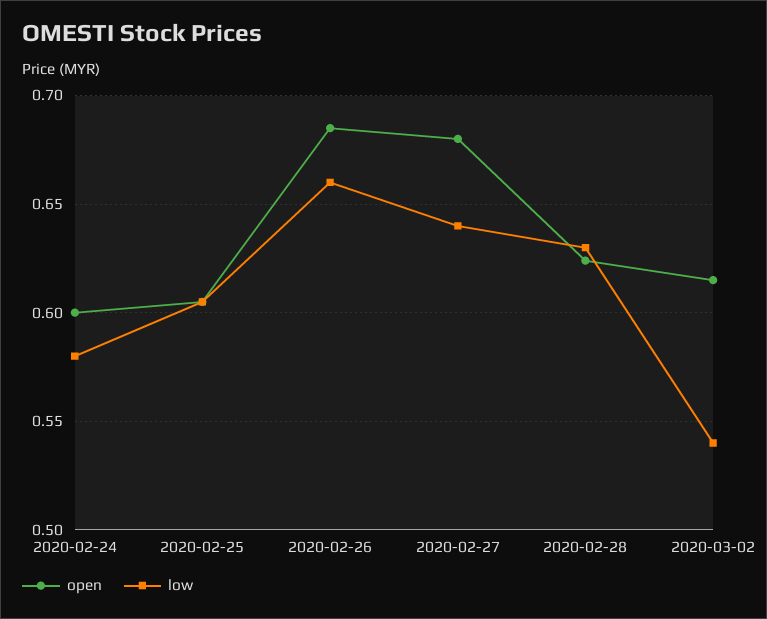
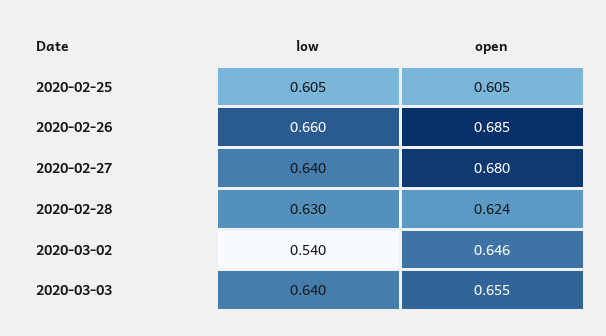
open, 2020-02-24: 0.6 -> none
low, 2020-02-24: 0.58 -> none
open, 2020-03-02: 0.615 -> 0.646
low, 2020-03-03: none -> 0.64
open, 2020-03-03: none -> 0.655

